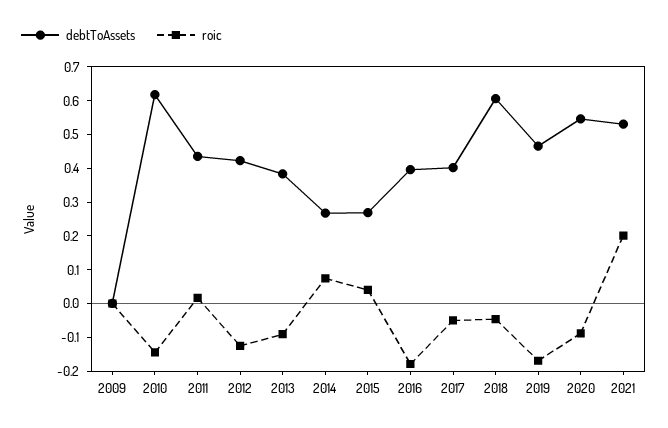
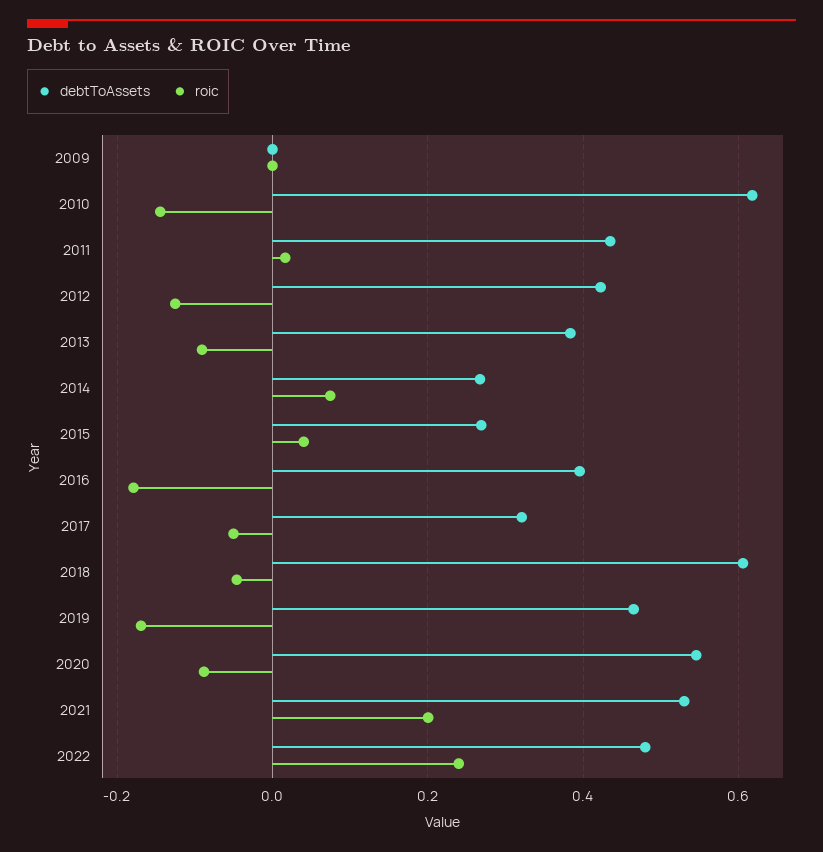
debtToAssets, 2017: 0.4 -> 0.32
debtToAssets, 2022: none -> 0.48
roic, 2022: none -> 0.24

